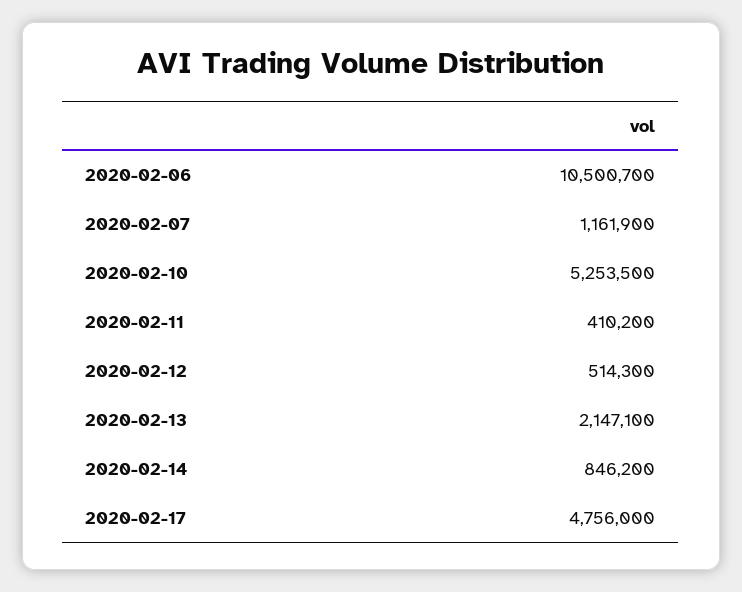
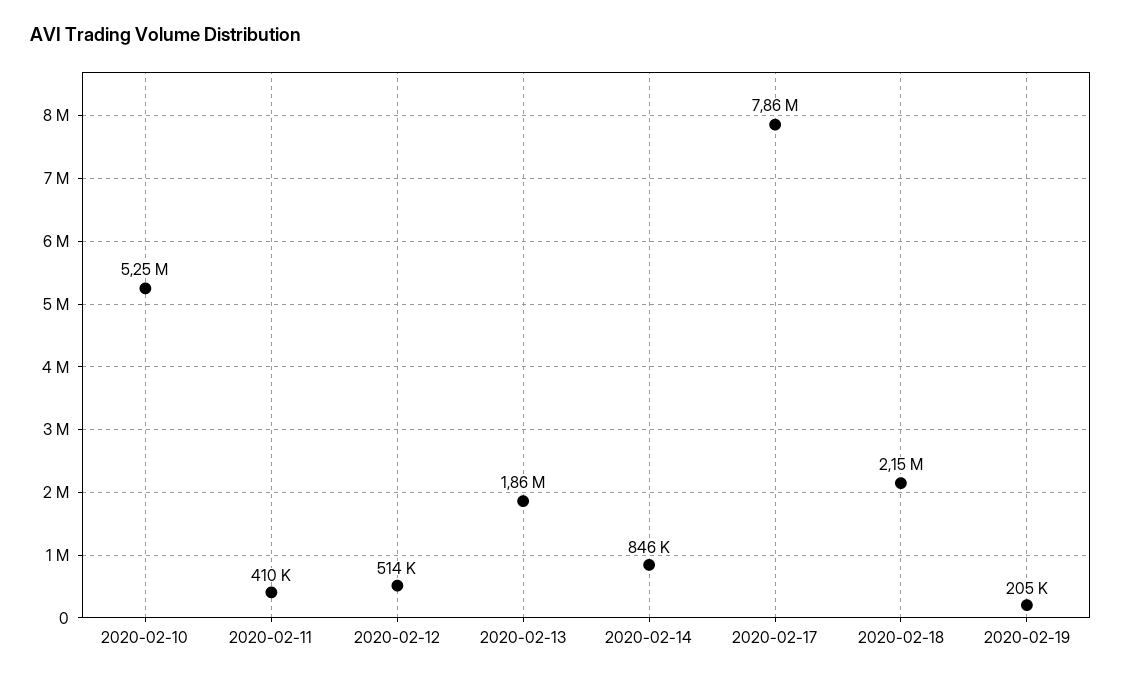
2020-02-06: 10500700 -> none
2020-02-07: 1161900 -> none
2020-02-13: 2147100 -> 1860000
2020-02-17: 4756000 -> 7860000
2020-02-18: none -> 2150000
2020-02-19: none -> 205000

